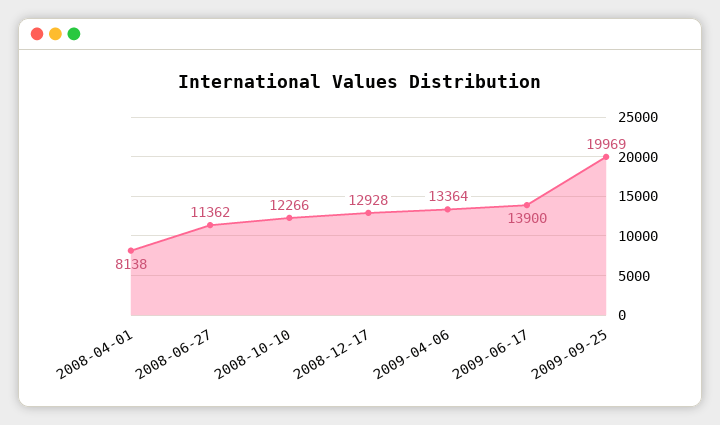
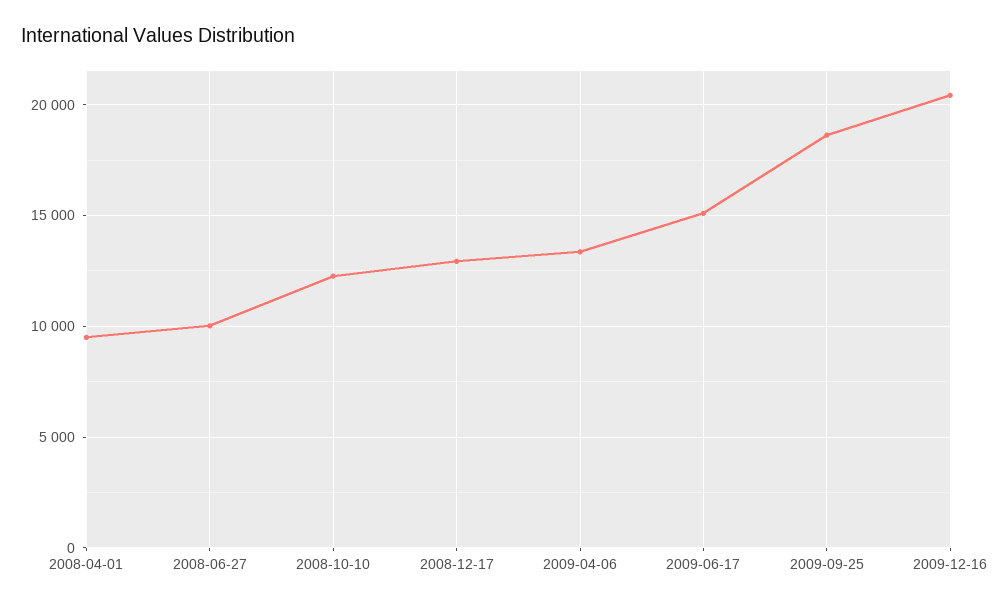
2008-04-01: 8138 -> 9500
2008-06-27: 11362 -> 10000
2009-06-17: 13900 -> 15000
2009-09-25: 19969 -> 18500
2009-12-16: none -> 20500

